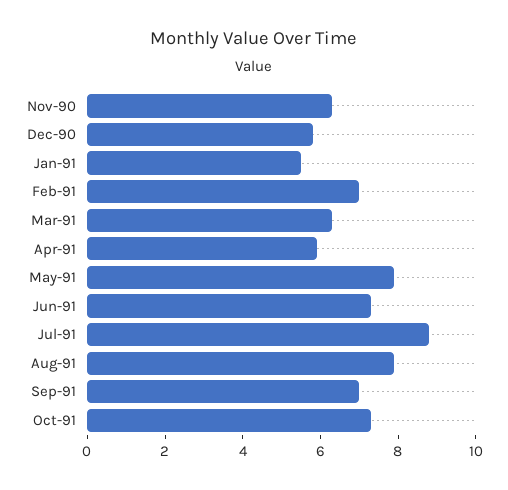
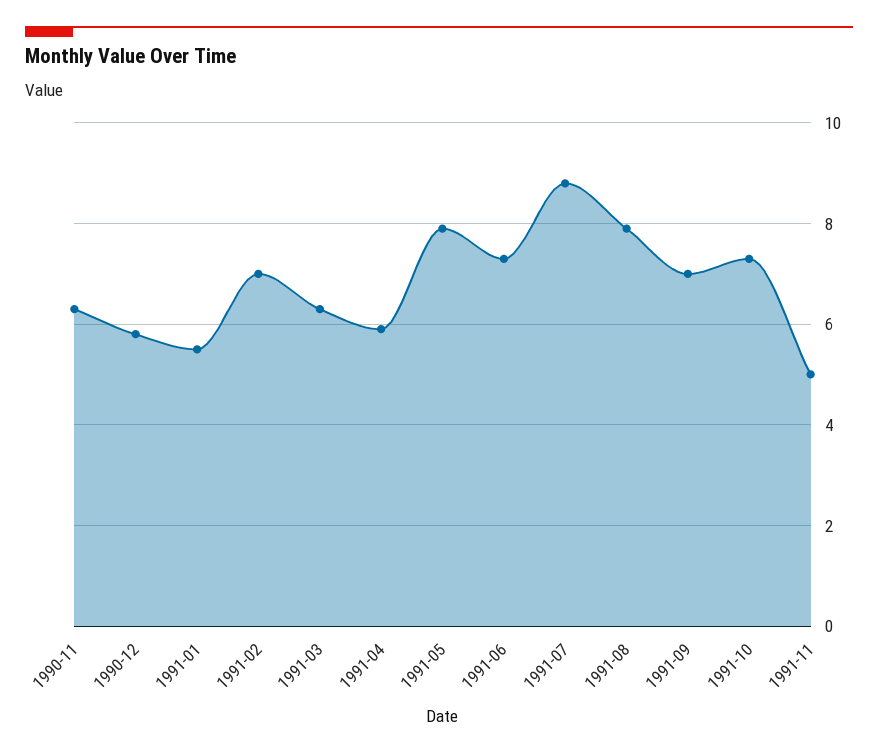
1991-11: none -> 5

